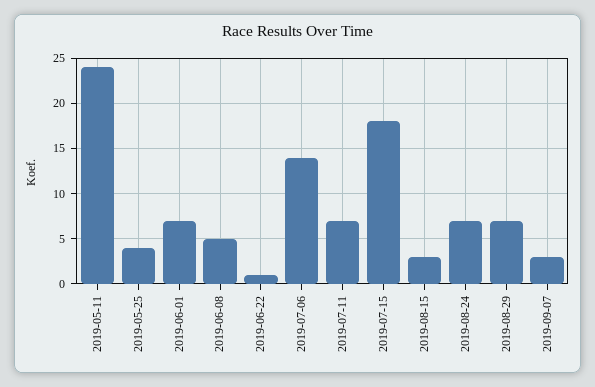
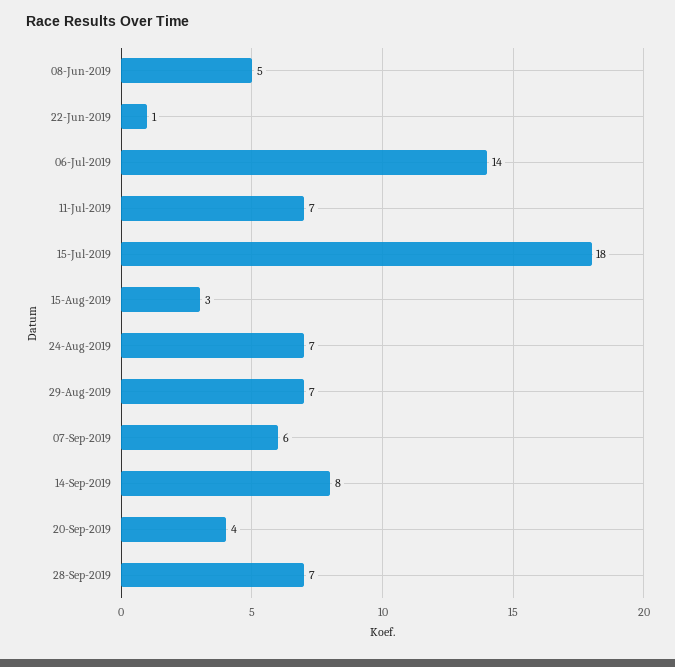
2019-05-11: 24 -> none
2019-05-25: 4 -> none
2019-06-01: 7 -> none
2019-09-07: 3 -> 6
14-Sep-2019: none -> 8
20-Sep-2019: none -> 4
28-Sep-2019: none -> 7

